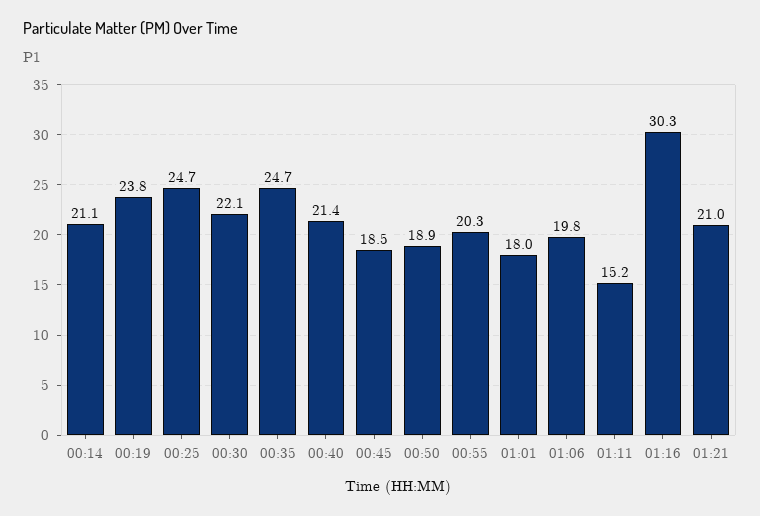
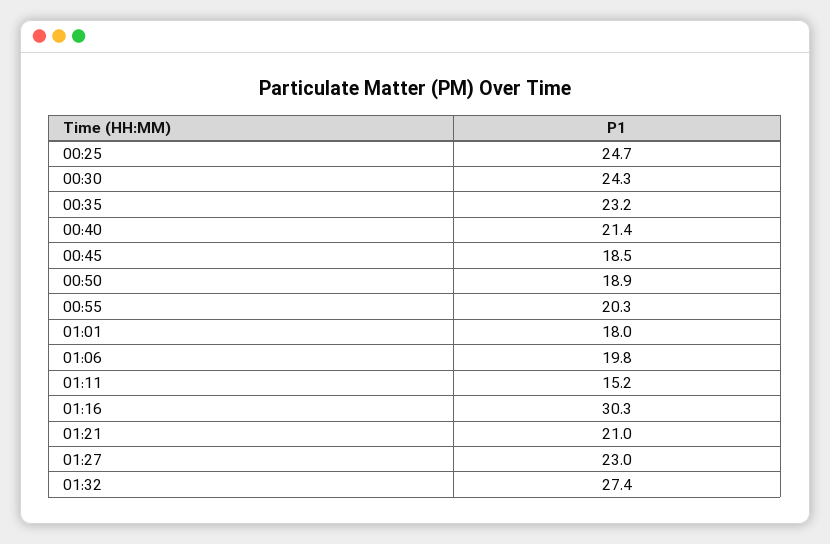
00:14: 21.1 -> none
00:19: 23.8 -> none
00:30: 22.1 -> 24.3
00:35: 24.7 -> 23.2
01:27: none -> 23
01:32: none -> 27.4

